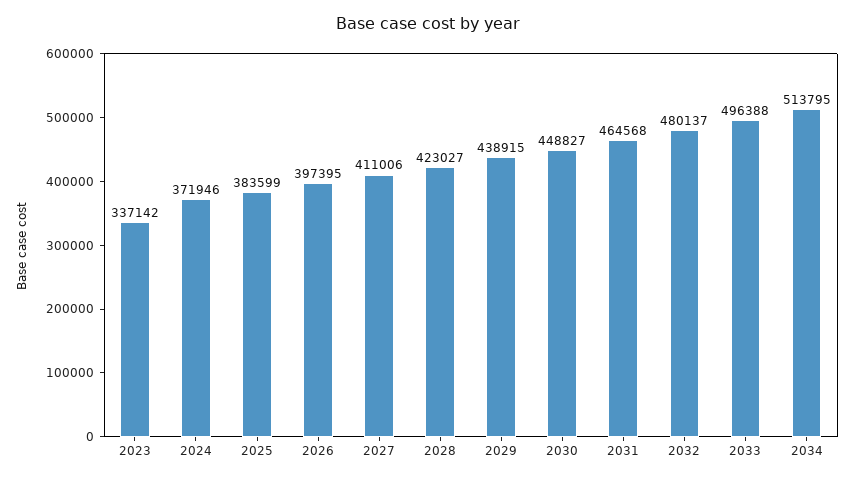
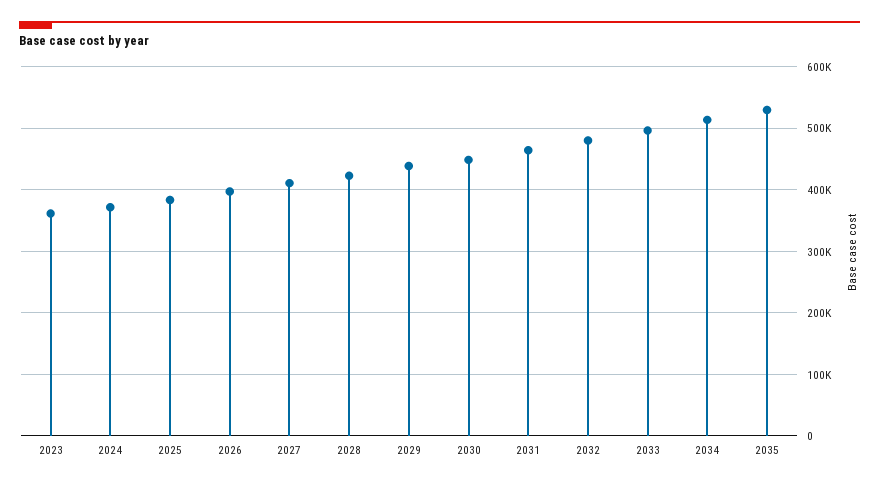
2023: 337142 -> 360000
2035: none -> 530000

